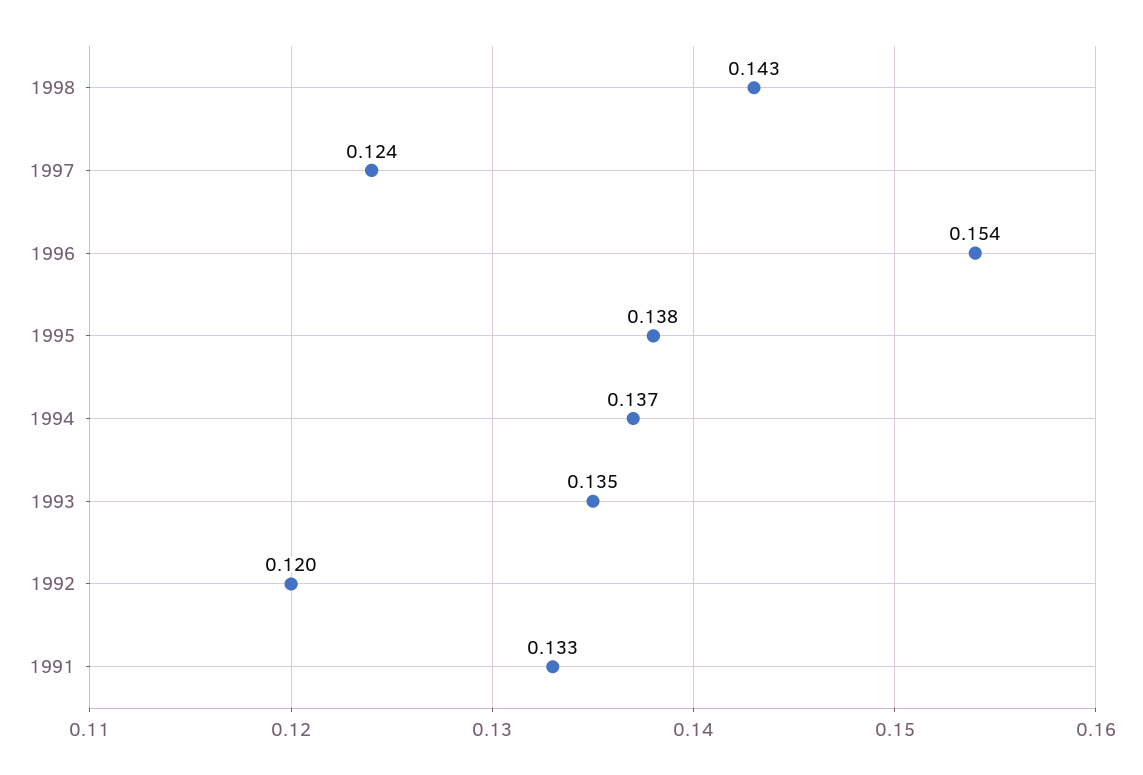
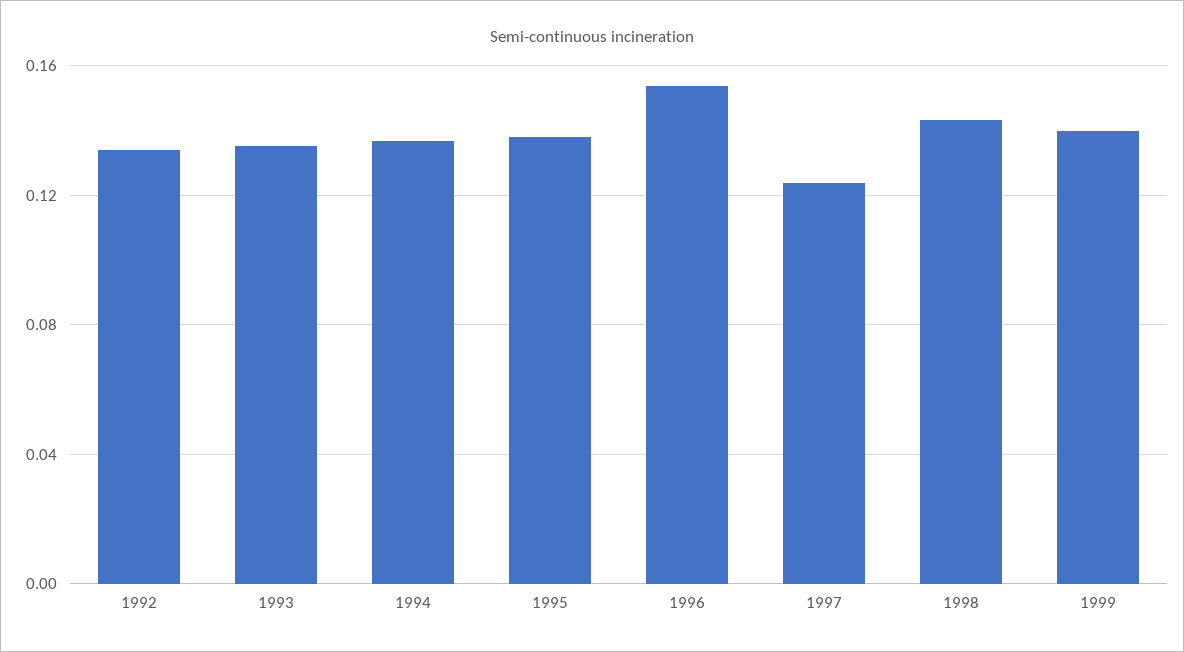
1992: 0.12 -> 0.135
1991: 0.133 -> none
1999: none -> 0.14

